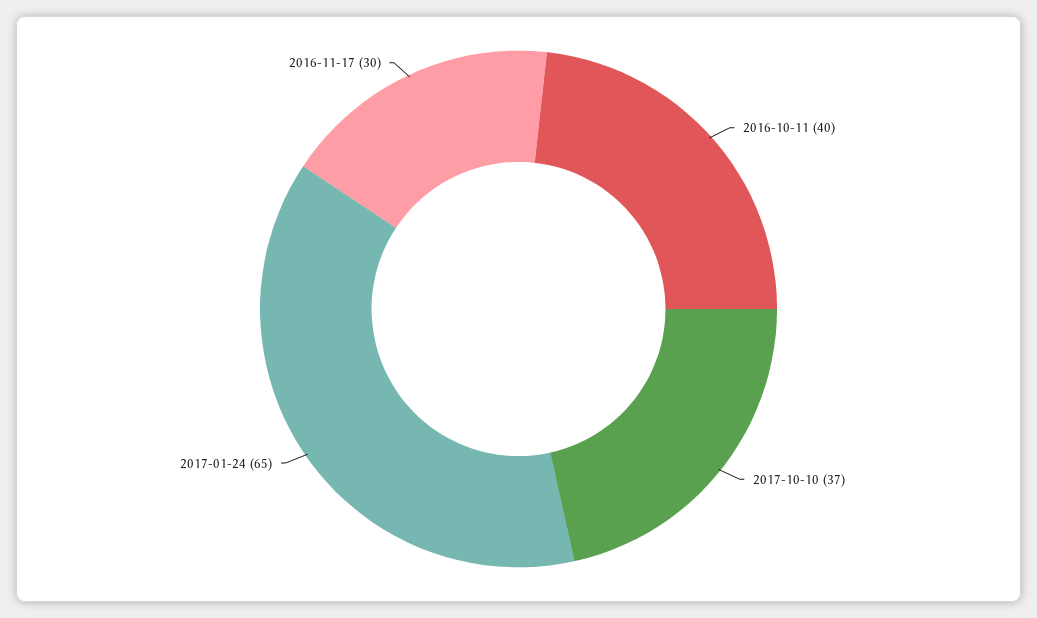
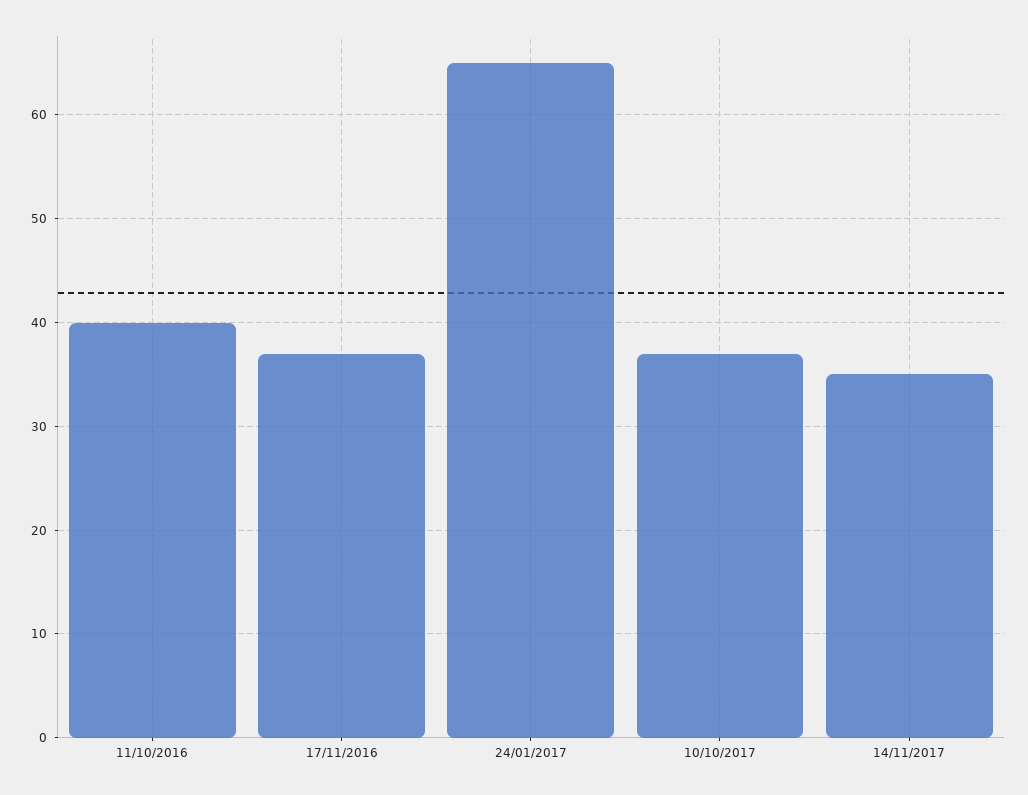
2016-11-17: 30 -> 37
14/11/2017: none -> 35

